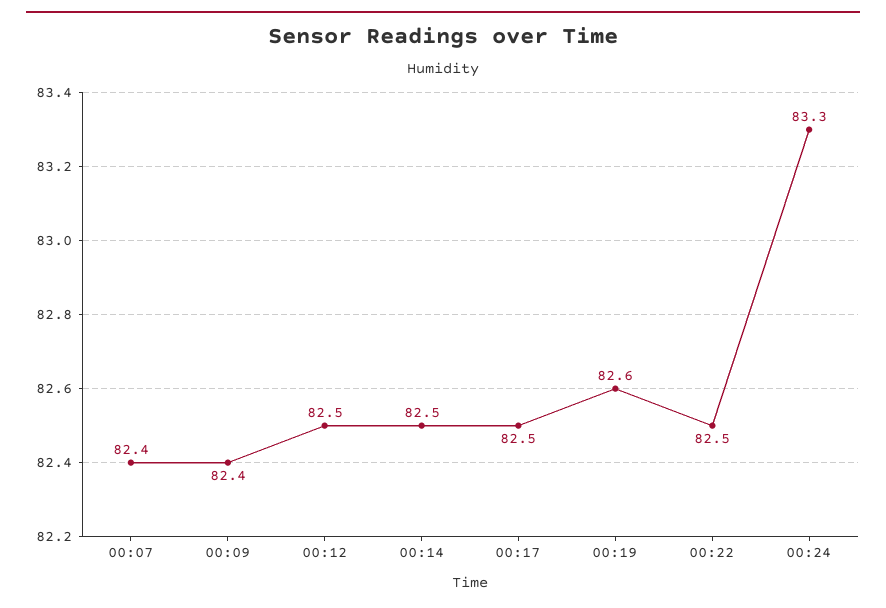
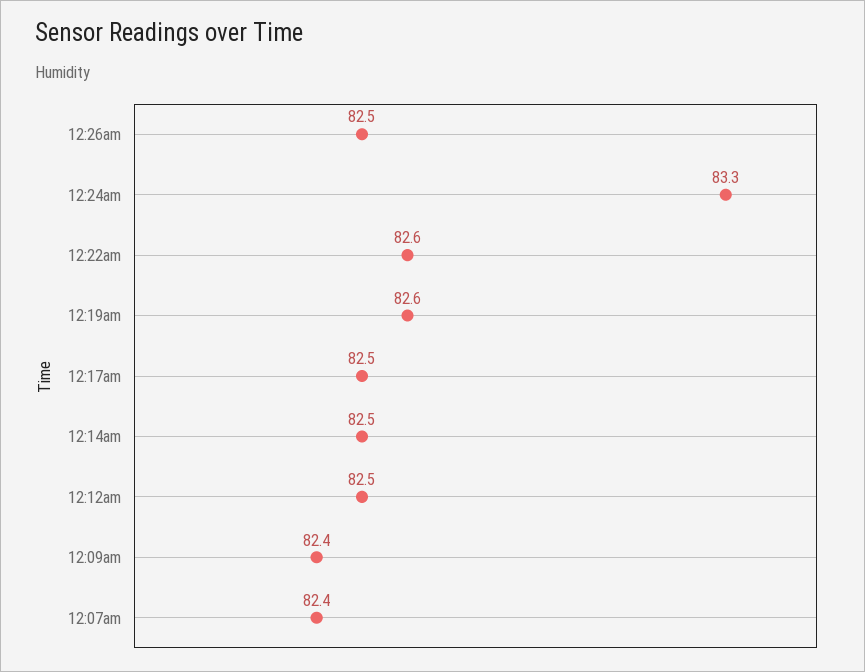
00:22: 82.5 -> 82.6
12:26am: none -> 82.5

